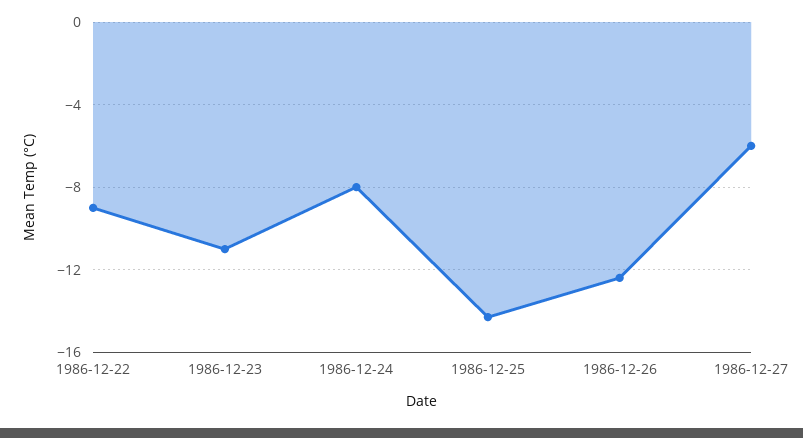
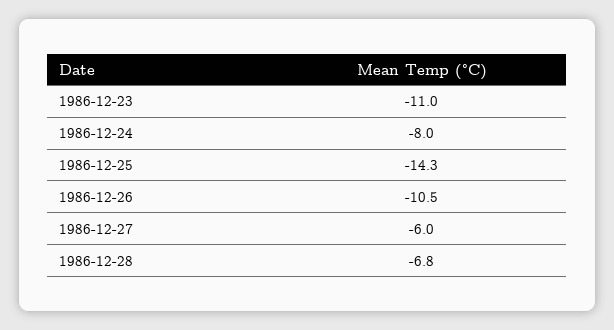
1986-12-22: -9 -> none
1986-12-26: -12.5 -> -10.5
1986-12-28: none -> -6.8

